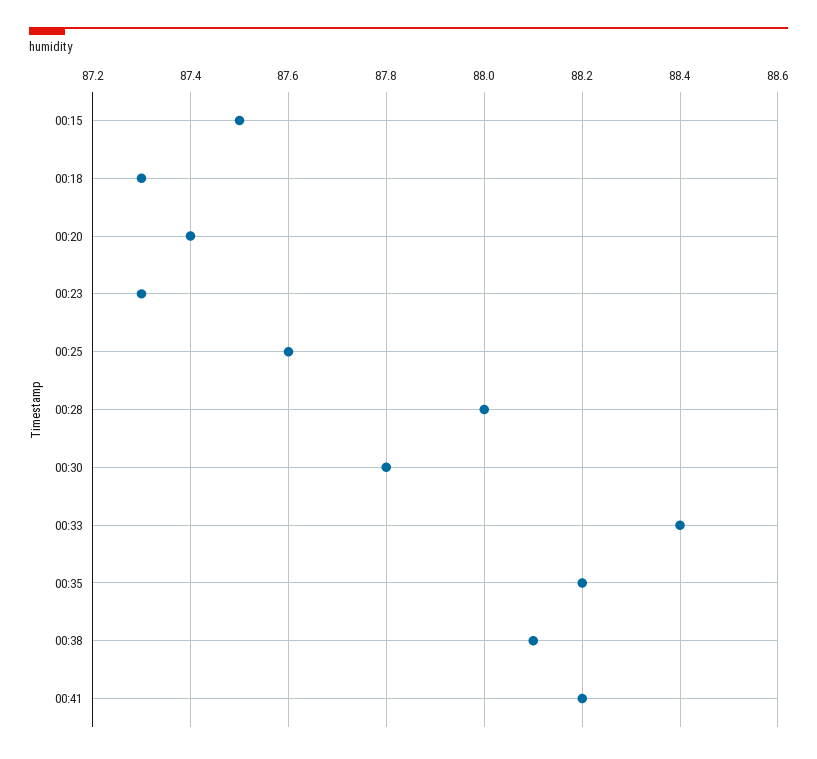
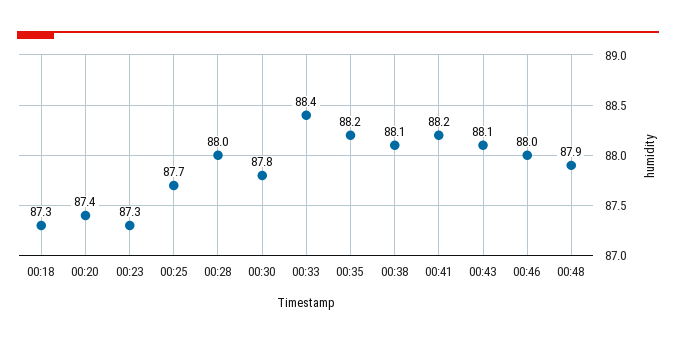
00:15: 87.5 -> none
00:25: 87.6 -> 87.7
00:43: none -> 88.1
00:46: none -> 88
00:48: none -> 87.9

